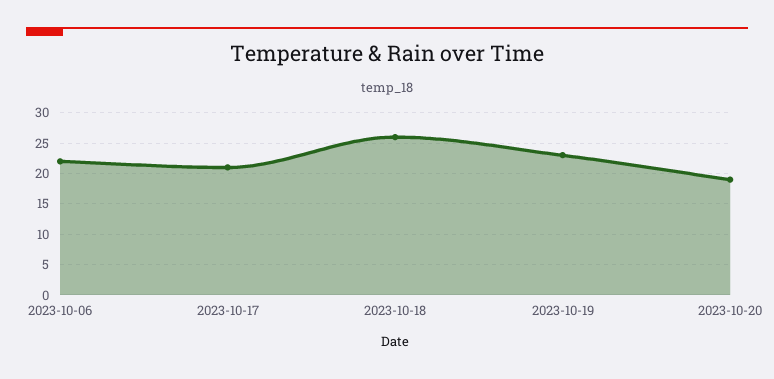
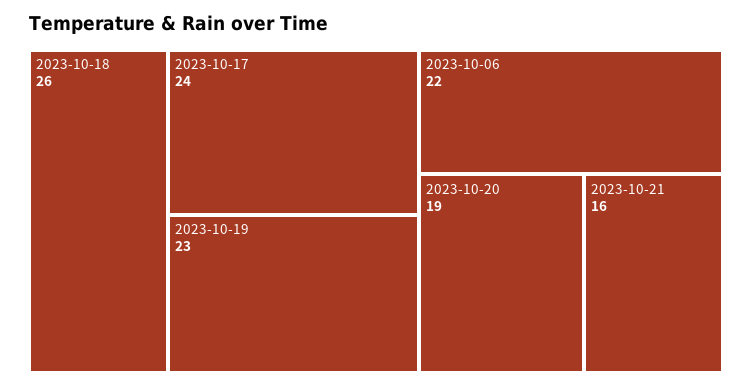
2023-10-17: 21 -> 24
2023-10-21: none -> 16

